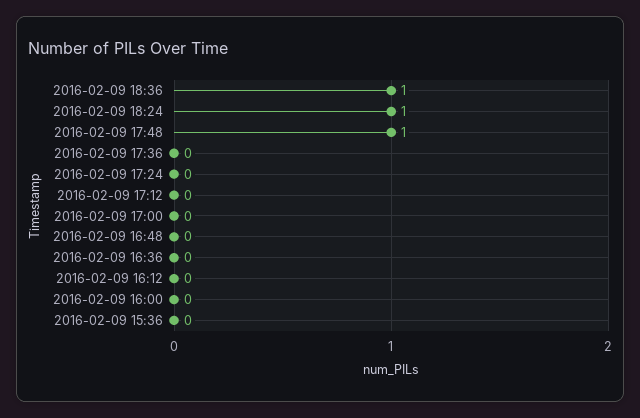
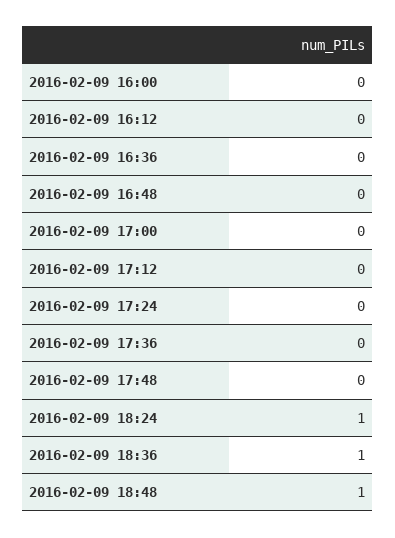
2016-02-09 17:48: 1 -> 0
2016-02-09 15:36: 0 -> none
2016-02-09 18:48: none -> 1

